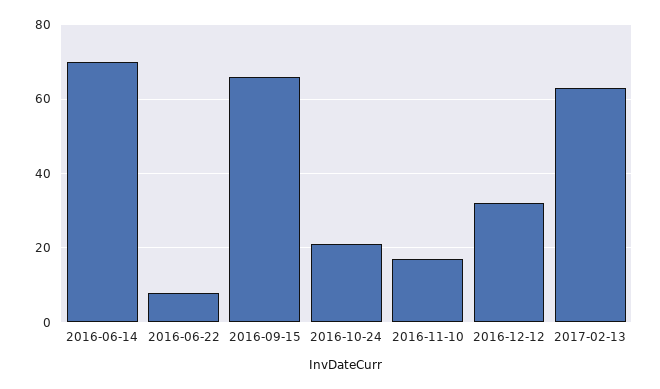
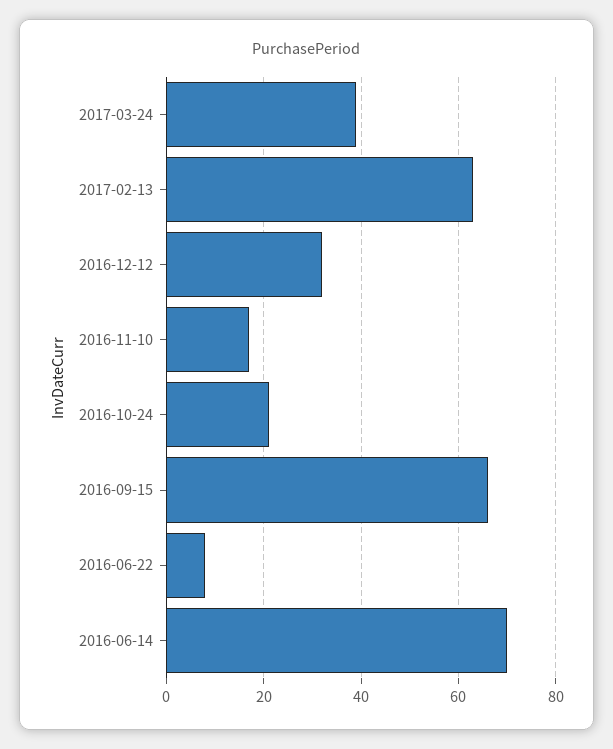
2017-03-24: none -> 40

